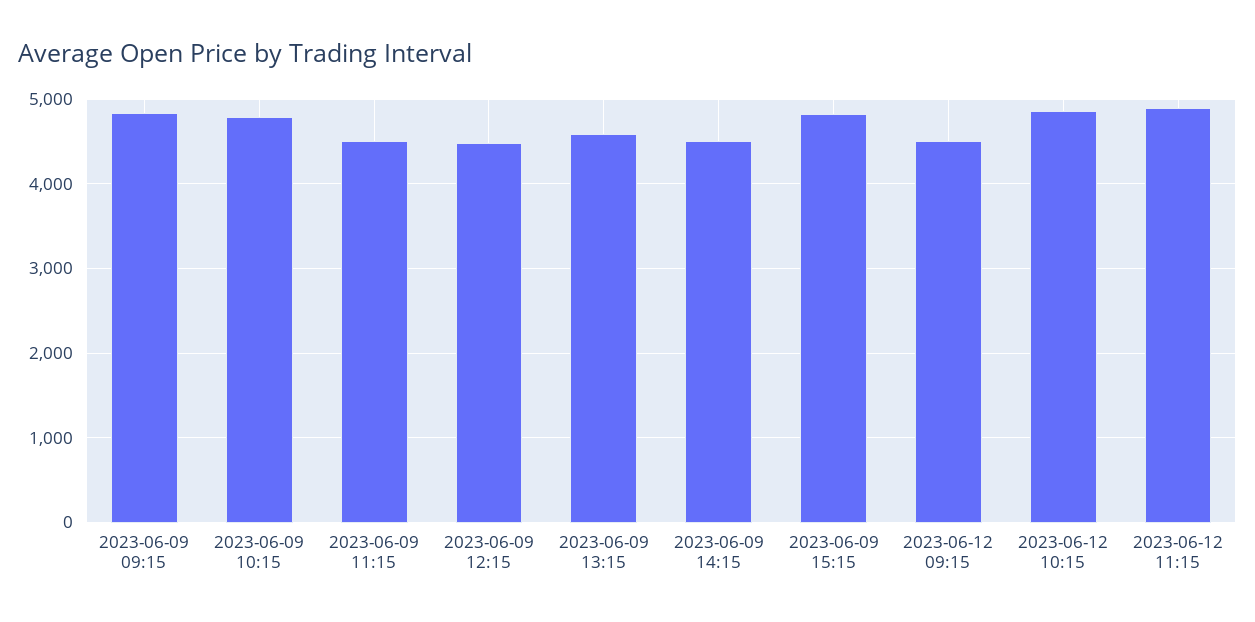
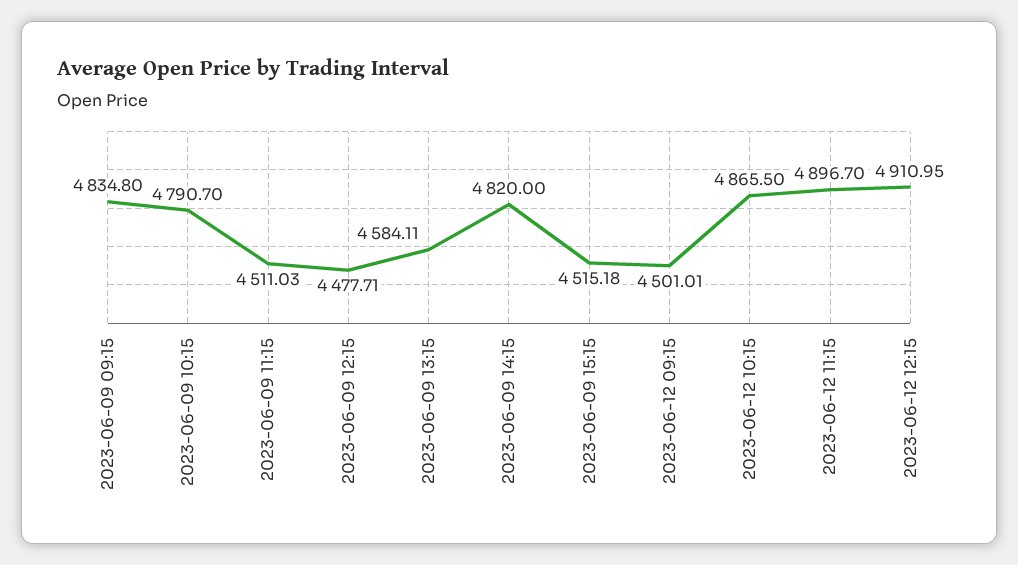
2023-06-09 14:15: 4500 -> 4820
2023-06-09 15:15: 4800 -> 4515.18
2023-06-12 12:15: none -> 4910.95

